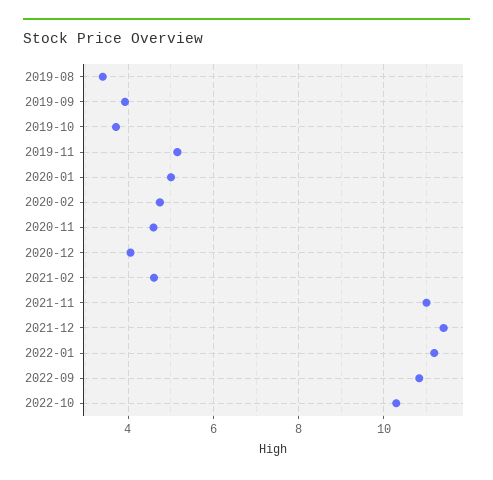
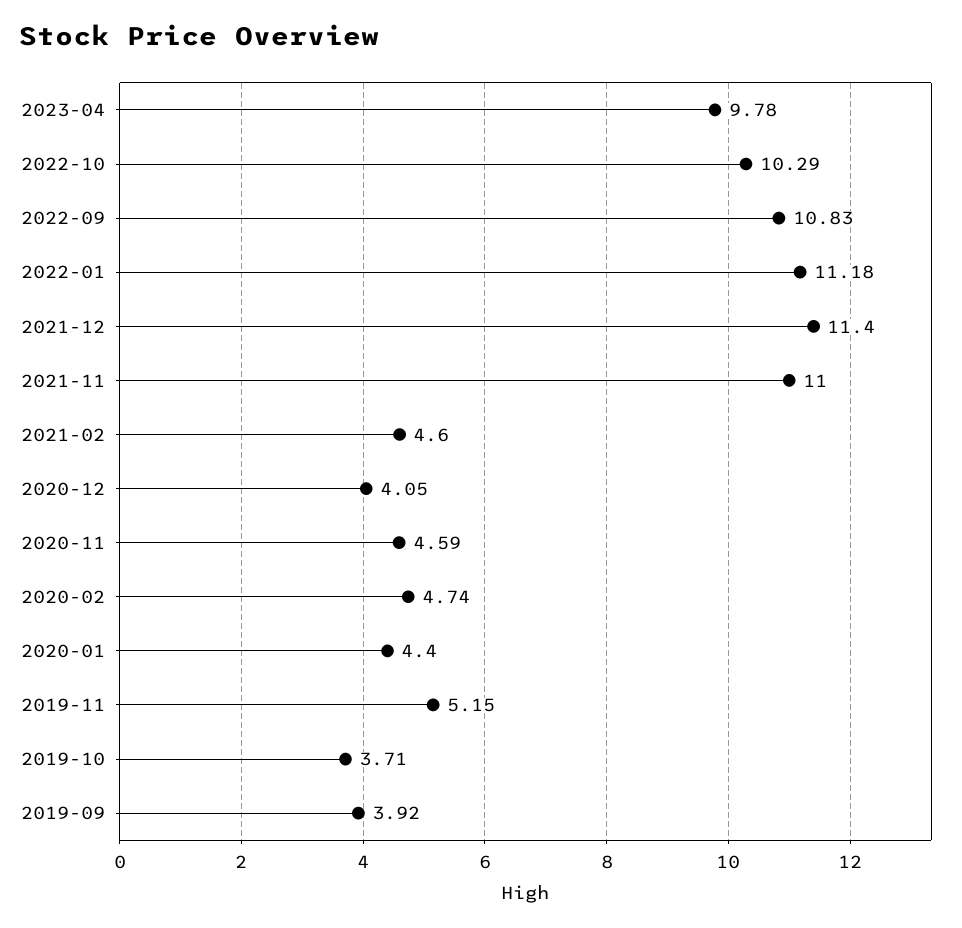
2019-08: 3.4 -> none
2020-01: 5 -> 4.4
2023-04: none -> 9.78

